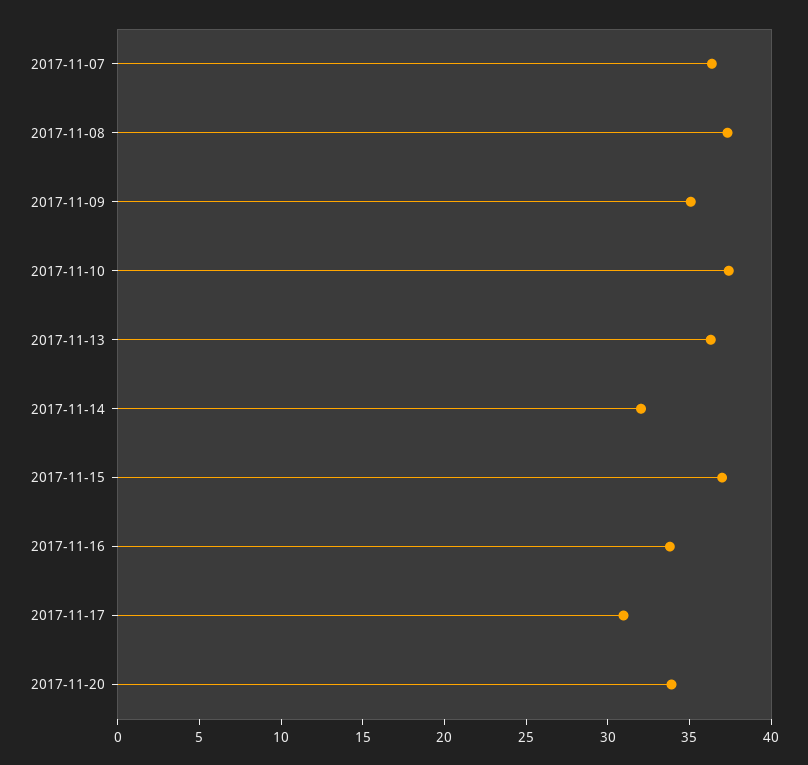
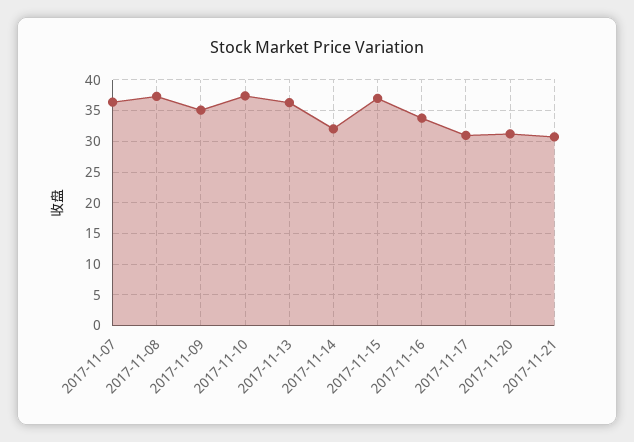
2017-11-20: 34 -> 31
2017-11-21: none -> 31

